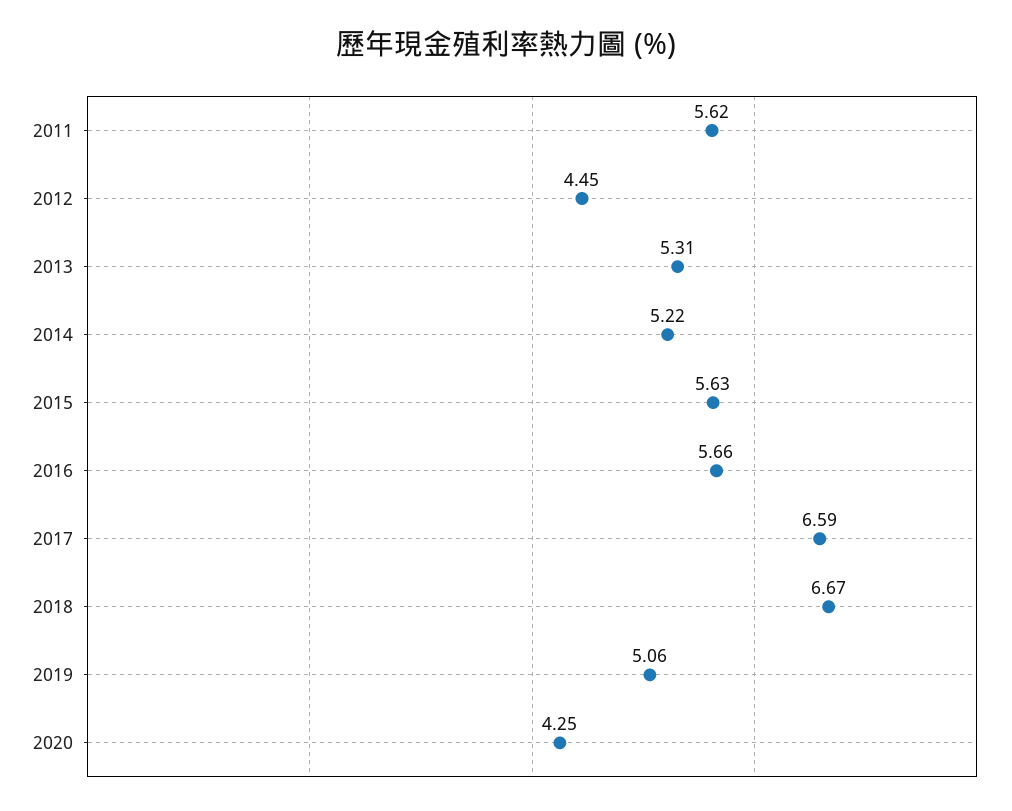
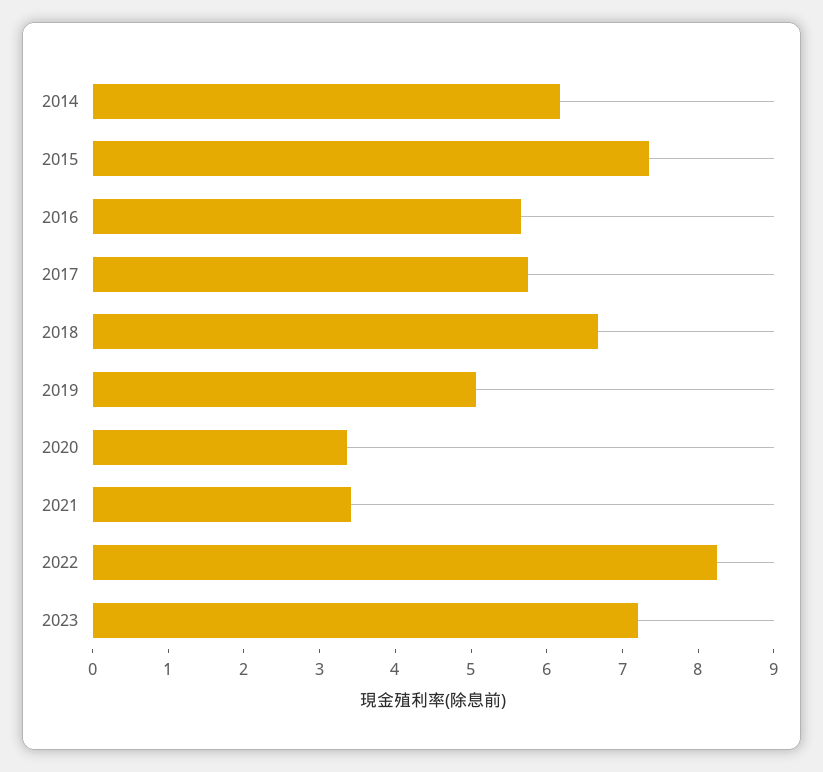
2011: 5.62 -> none
2012: 4.45 -> none
2013: 5.31 -> none
2014: 5.22 -> 6.2
2015: 5.63 -> 7.4
2017: 6.59 -> 5.8
2020: 4.25 -> 3.4
2021: none -> 3.4
2022: none -> 8.2
2023: none -> 7.2

